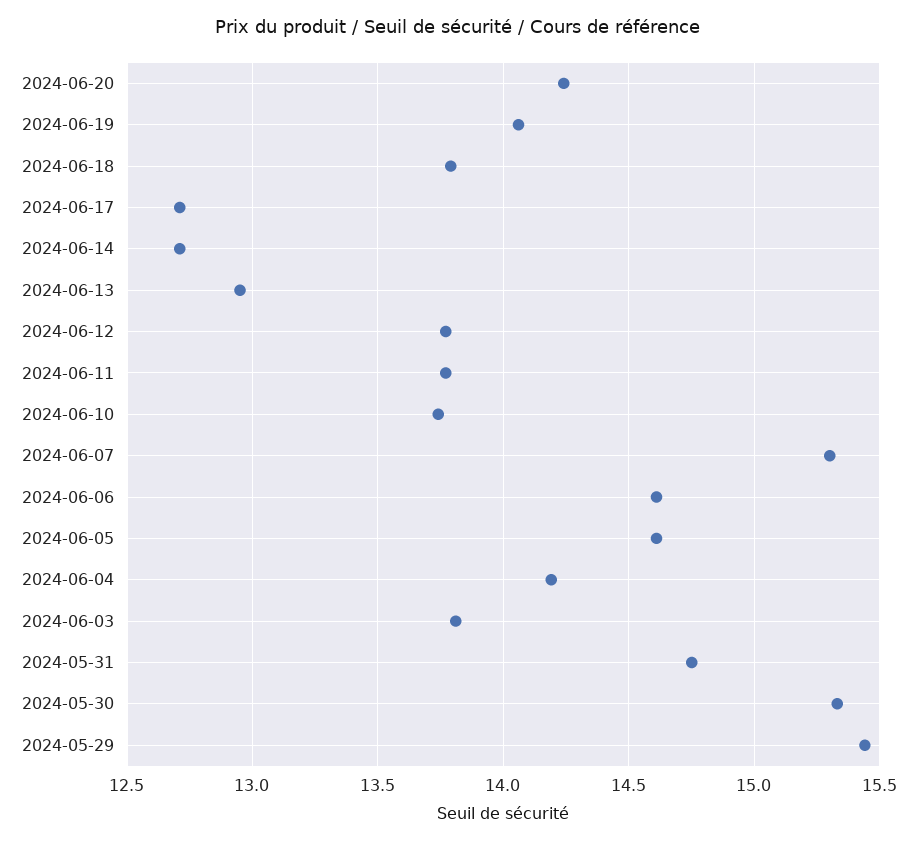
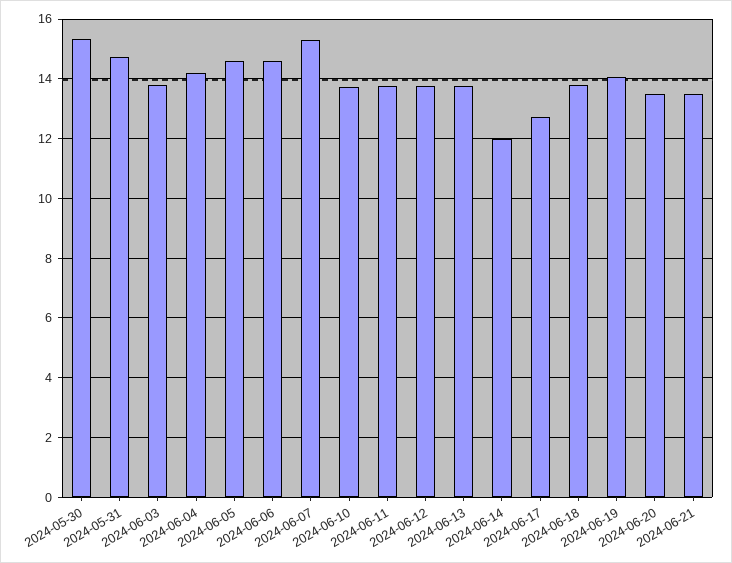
2024-06-20: 14.25 -> 13.5
2024-06-14: 12.7 -> 12
2024-06-13: 12.95 -> 13.75
2024-05-29: 15.45 -> none
2024-06-21: none -> 13.5

